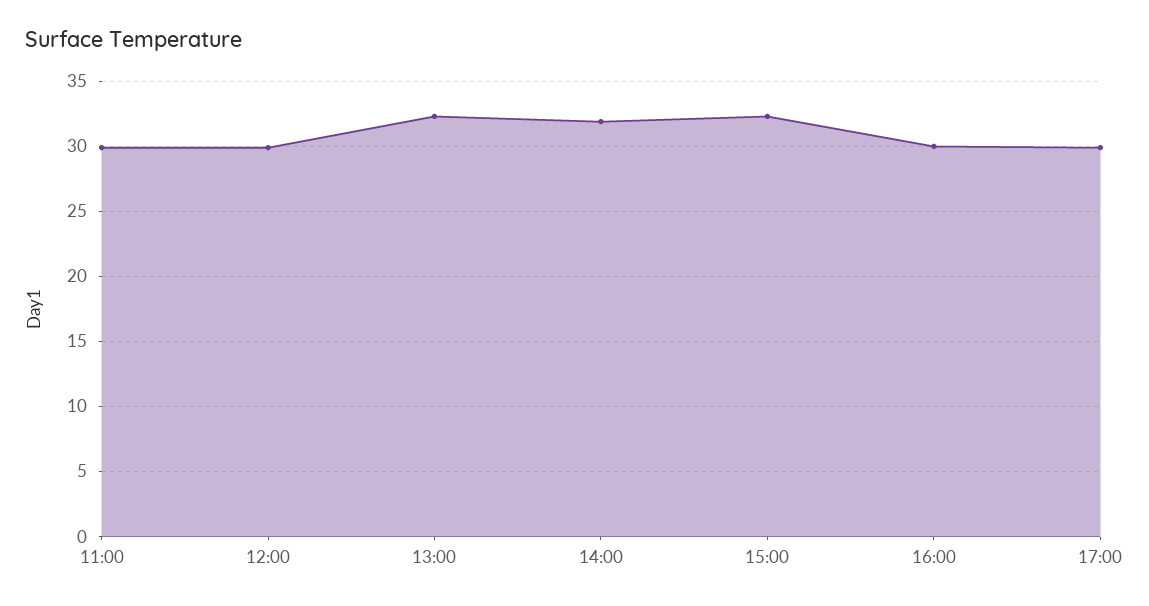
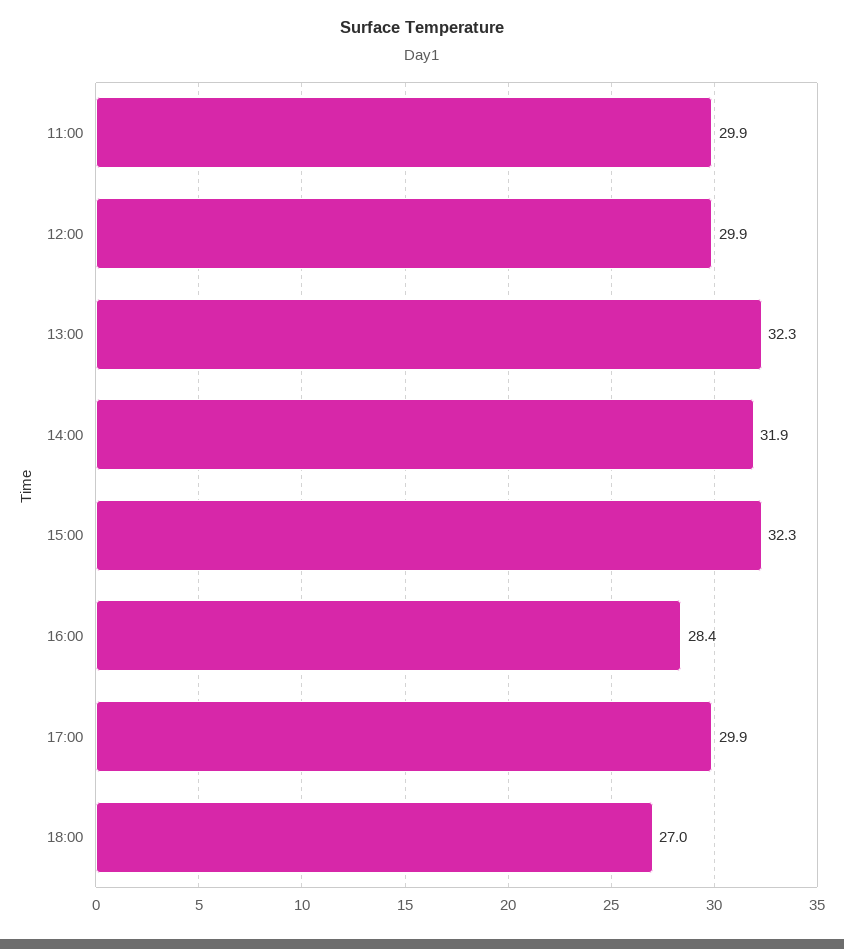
16:00: 30 -> 28.4
18:00: none -> 27

